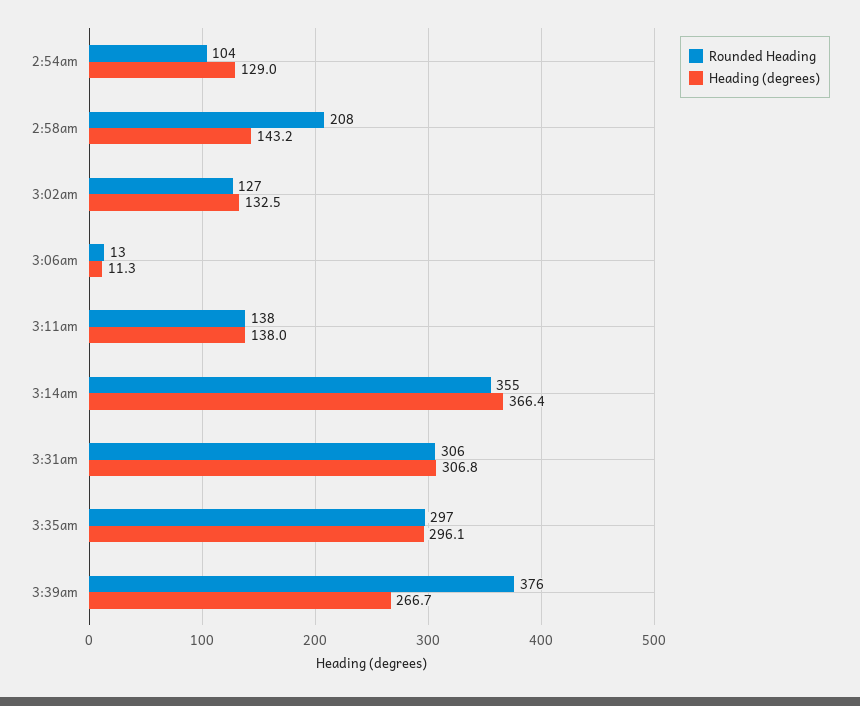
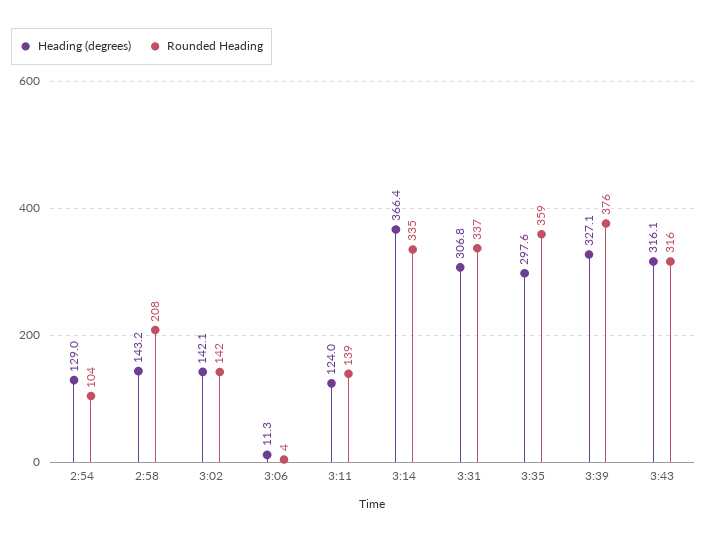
Rounded Heading, 3:02am: 127 -> 142
Heading (degrees), 3:02am: 132.5 -> 142.1
Rounded Heading, 3:06am: 13 -> 4
Rounded Heading, 3:11am: 138 -> 139
Heading (degrees), 3:11am: 138 -> 124
Rounded Heading, 3:14am: 355 -> 335
Rounded Heading, 3:31am: 306 -> 337
Rounded Heading, 3:35am: 297 -> 359
Heading (degrees), 3:35am: 296.1 -> 297.6
Heading (degrees), 3:39am: 266.7 -> 327.1
Heading (degrees), 3:43: none -> 316.1
Rounded Heading, 3:43: none -> 316

